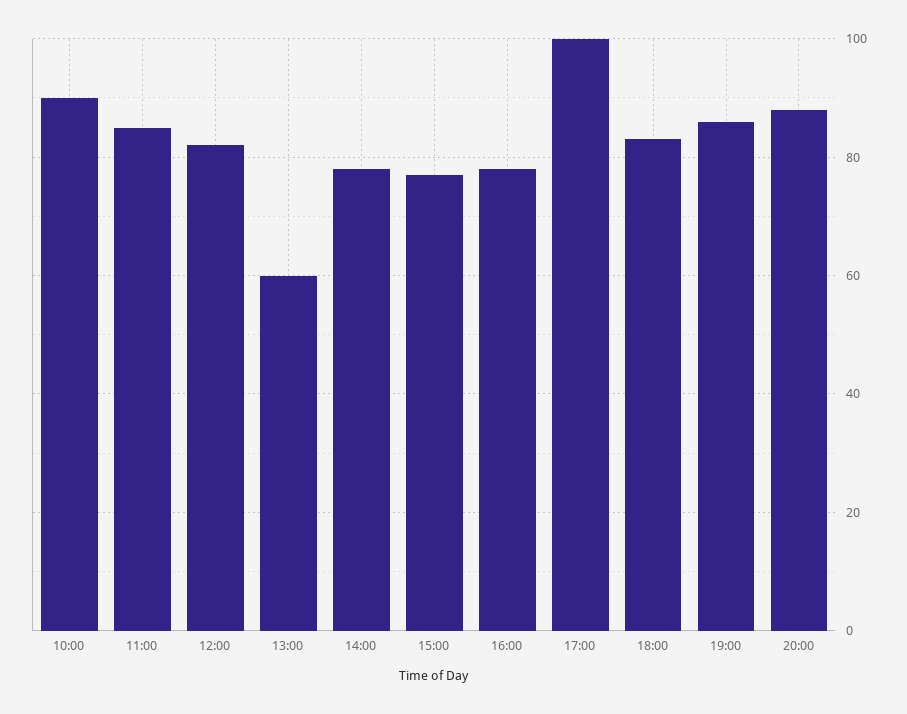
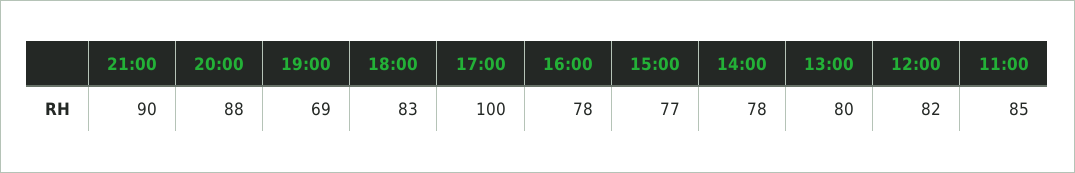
10:00: 90 -> none
13:00: 60 -> 80
19:00: 85 -> 69
21:00: none -> 90

